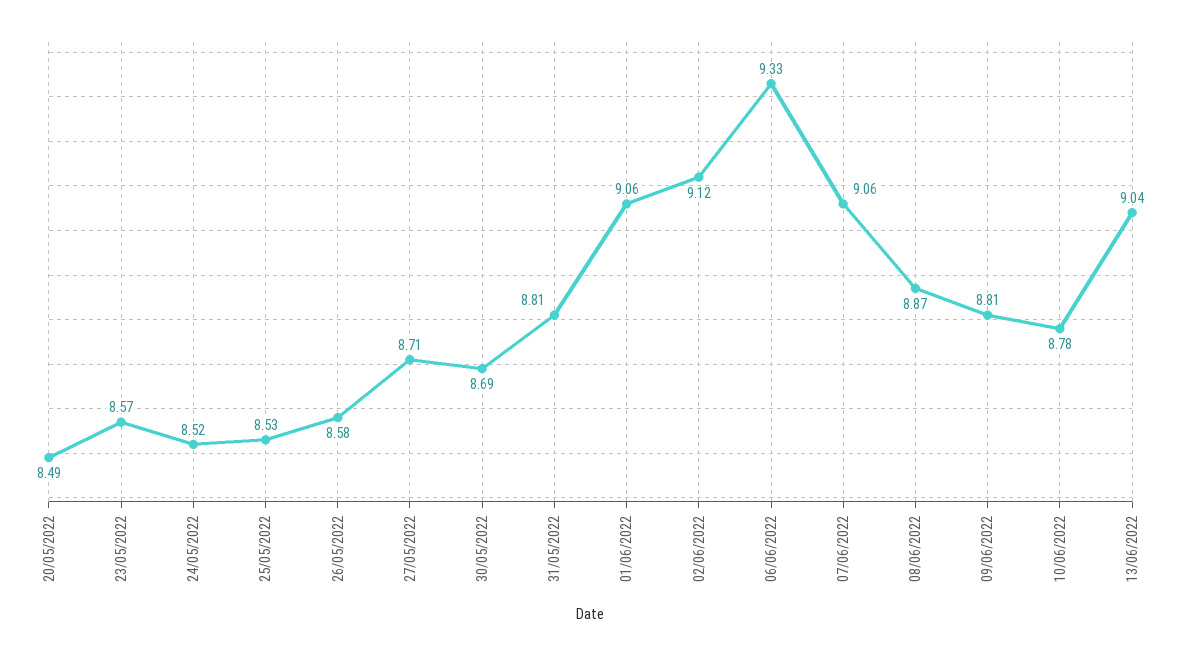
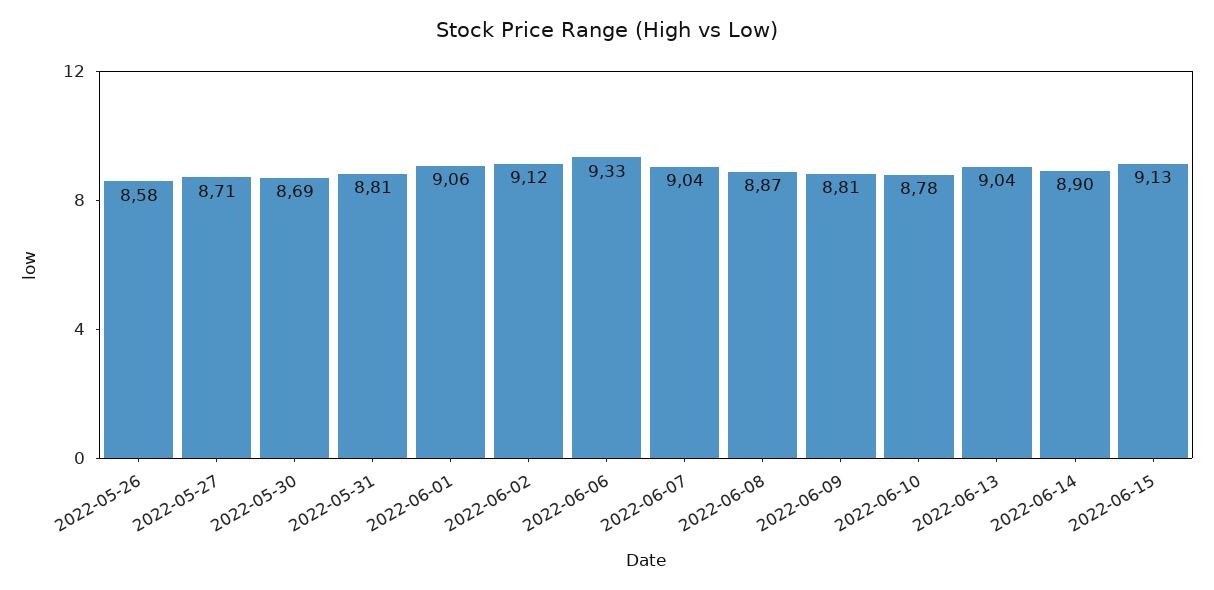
20/05/2022: 8.49 -> none
23/05/2022: 8.57 -> none
24/05/2022: 8.52 -> none
25/05/2022: 8.53 -> none
07/06/2022: 9.06 -> 9.04
2022-06-14: none -> 8.9
2022-06-15: none -> 9.13

